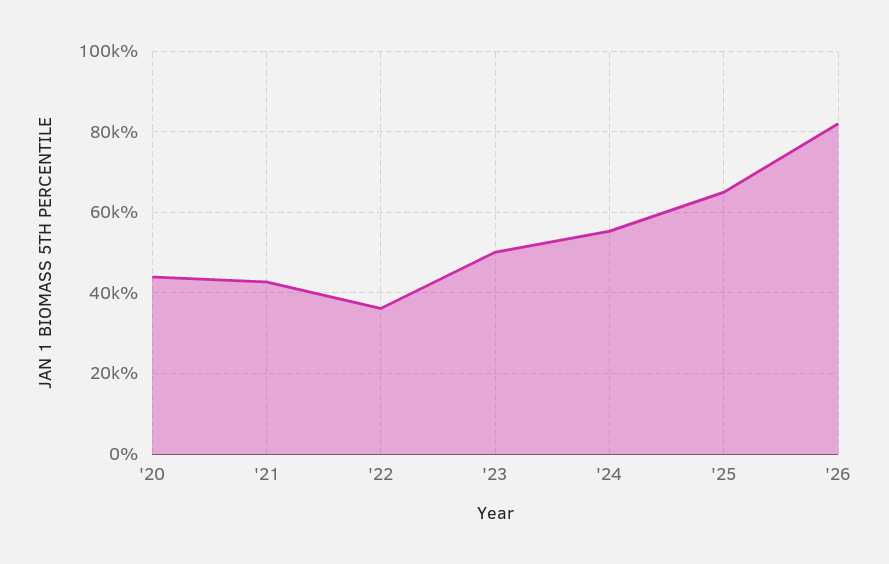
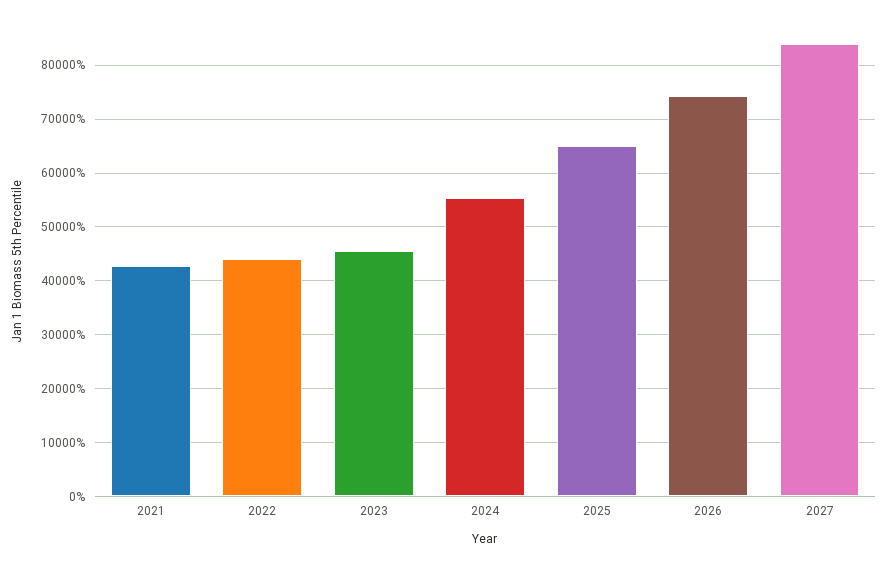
'20: 44000 -> none
'22: 36000 -> 44000
'23: 50000 -> 46000
'26: 82000 -> 74000
2027: none -> 84000

